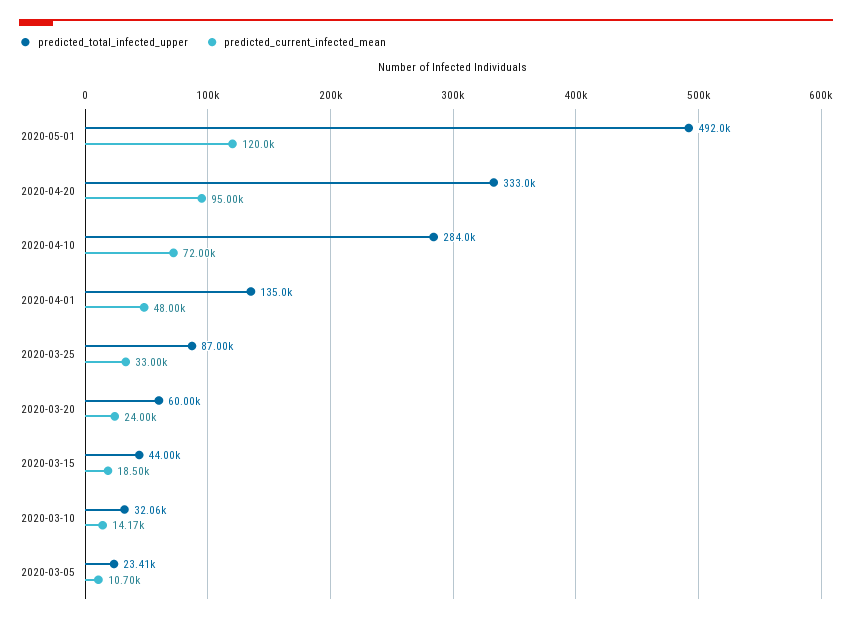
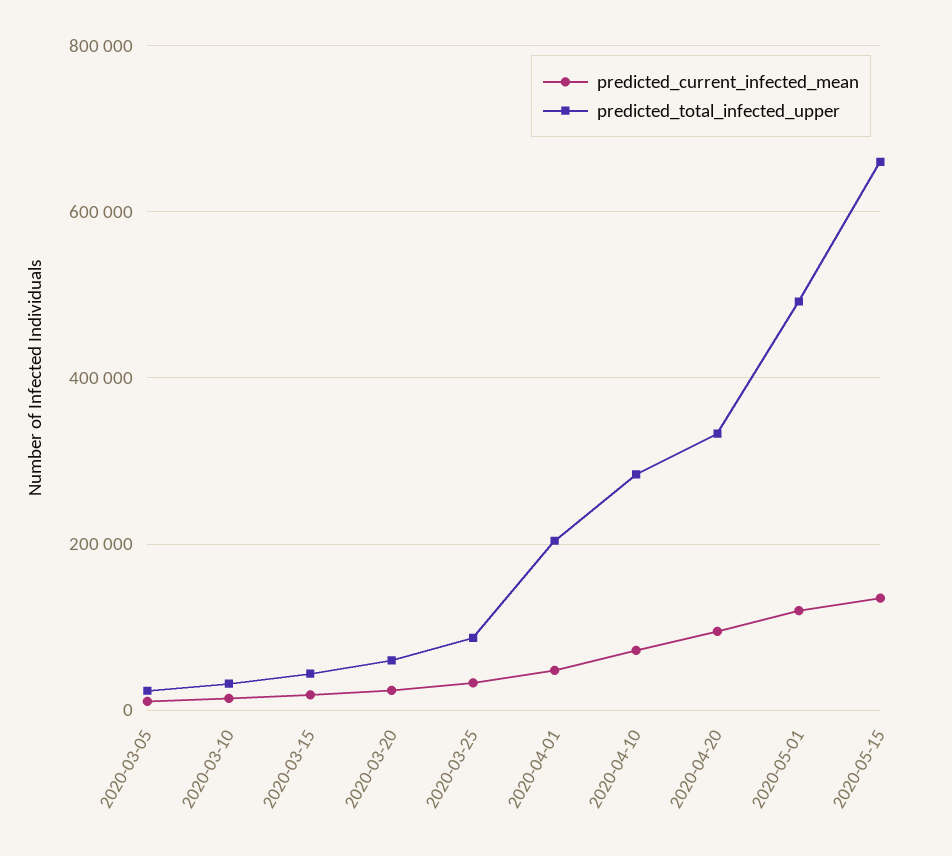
predicted_total_infected_upper, 2020-04-01: 135000 -> 200000
predicted_current_infected_mean, 2020-05-15: none -> 140000
predicted_total_infected_upper, 2020-05-15: none -> 660000

